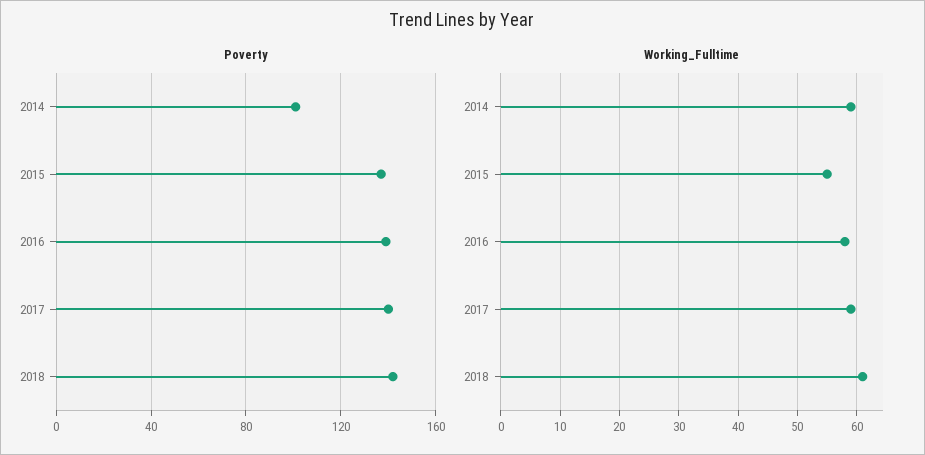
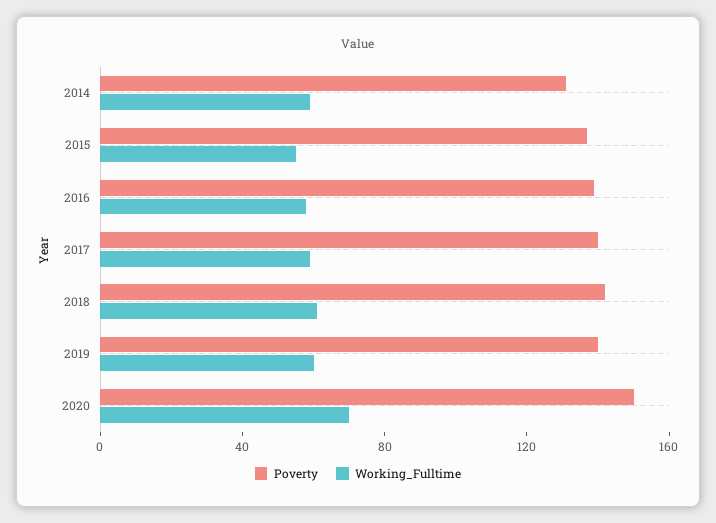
Poverty, 2014: 100 -> 130
Poverty, 2019: none -> 140
Working_Fulltime, 2019: none -> 60
Poverty, 2020: none -> 150
Working_Fulltime, 2020: none -> 70

